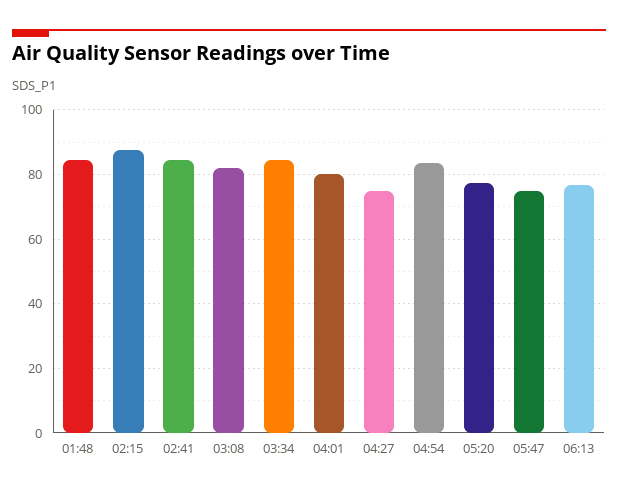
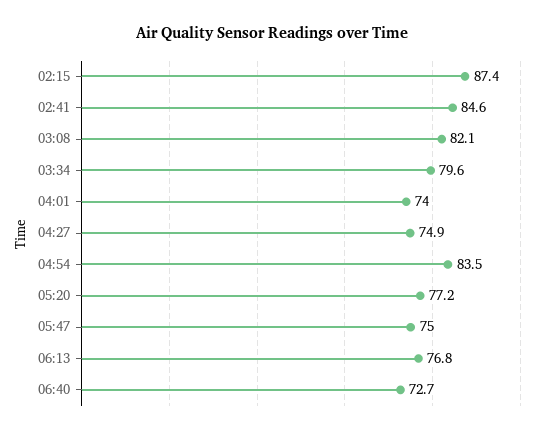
01:48: 84 -> none
03:34: 84 -> 79.6
04:01: 80 -> 74
06:40: none -> 72.7

